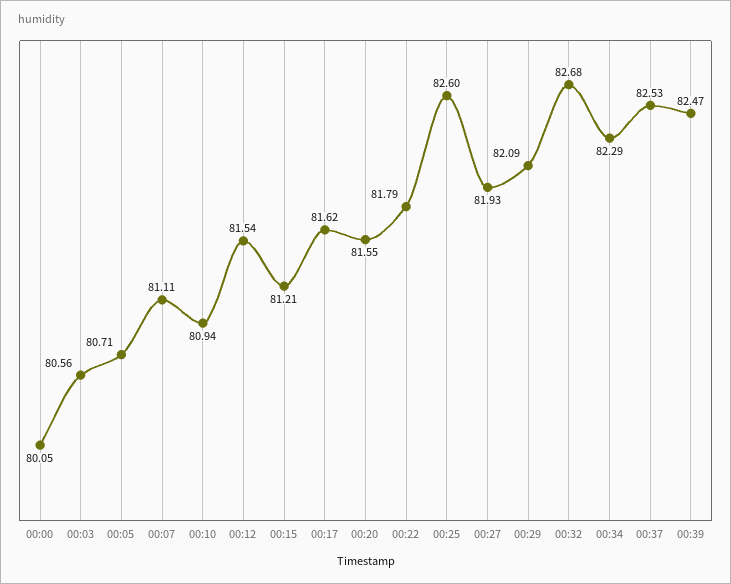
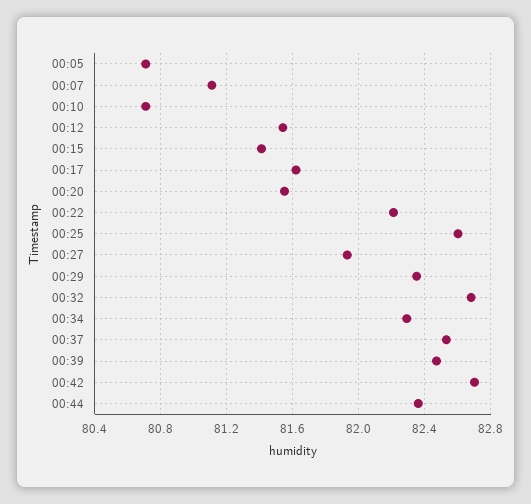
00:00: 80.05 -> none
00:03: 80.56 -> none
00:10: 80.94 -> 80.7
00:15: 81.21 -> 81.4
00:22: 81.79 -> 82.2
00:29: 82.09 -> 82.35
00:42: none -> 82.7
00:44: none -> 82.35

